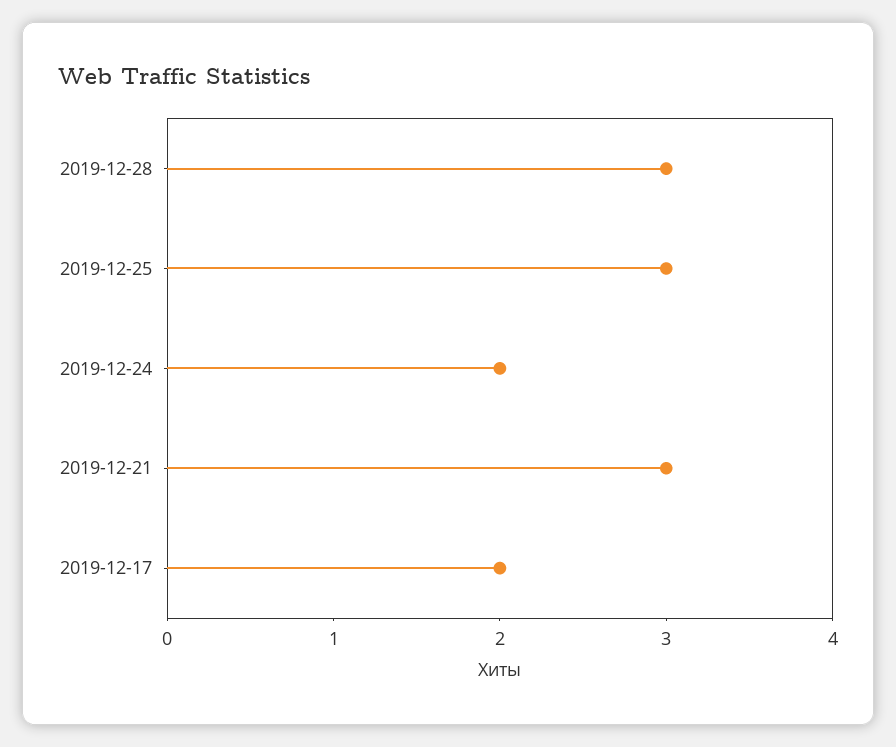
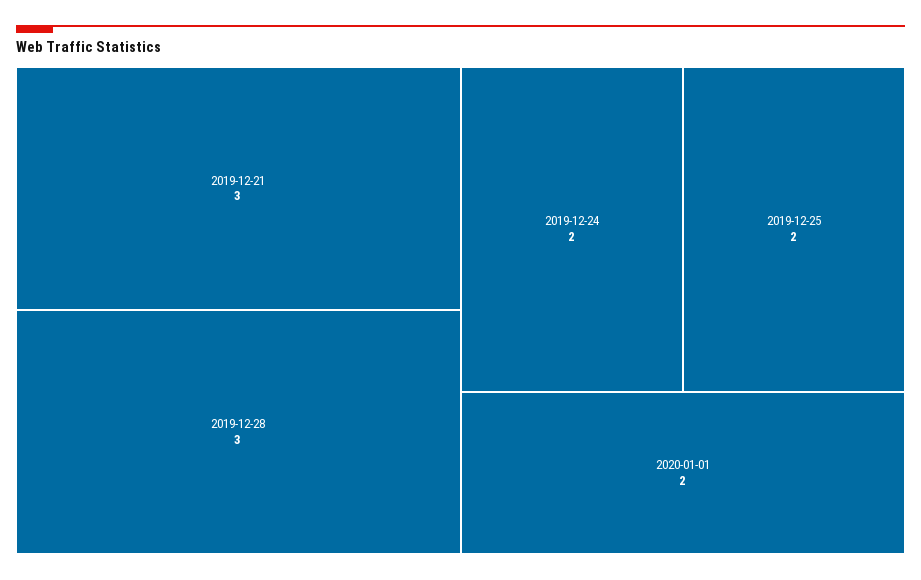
2019-12-25: 3 -> 2
2019-12-17: 2 -> none
2020-01-01: none -> 2

